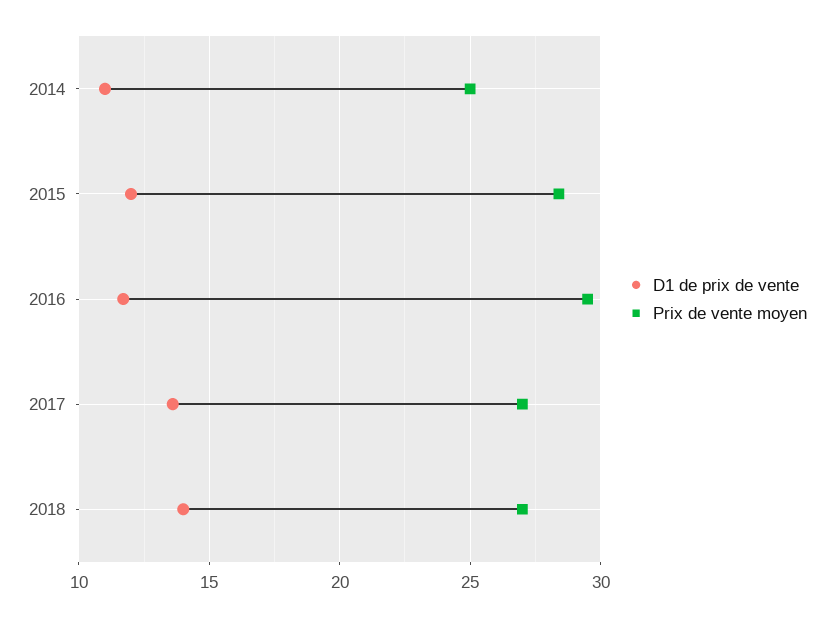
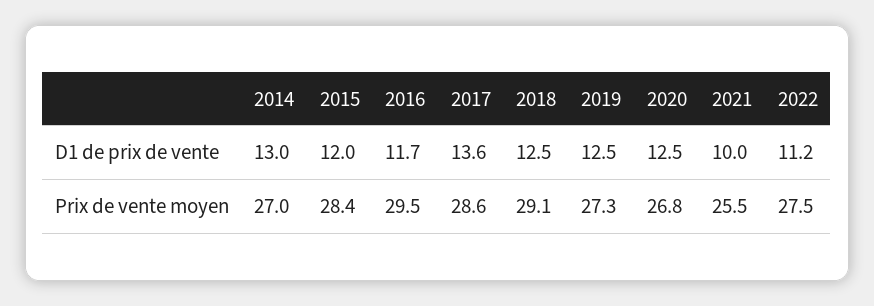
D1 de prix de vente, 2014: 11 -> 13
Prix de vente moyen, 2014: 25 -> 27
Prix de vente moyen, 2017: 27 -> 28.6
D1 de prix de vente, 2018: 14 -> 12.5
Prix de vente moyen, 2018: 27 -> 29.1
D1 de prix de vente, 2019: none -> 12.5
D1 de prix de vente, 2020: none -> 12.5
D1 de prix de vente, 2021: none -> 10
D1 de prix de vente, 2022: none -> 11.2
Prix de vente moyen, 2019: none -> 27.3
Prix de vente moyen, 2020: none -> 26.8
Prix de vente moyen, 2021: none -> 25.5
Prix de vente moyen, 2022: none -> 27.5

